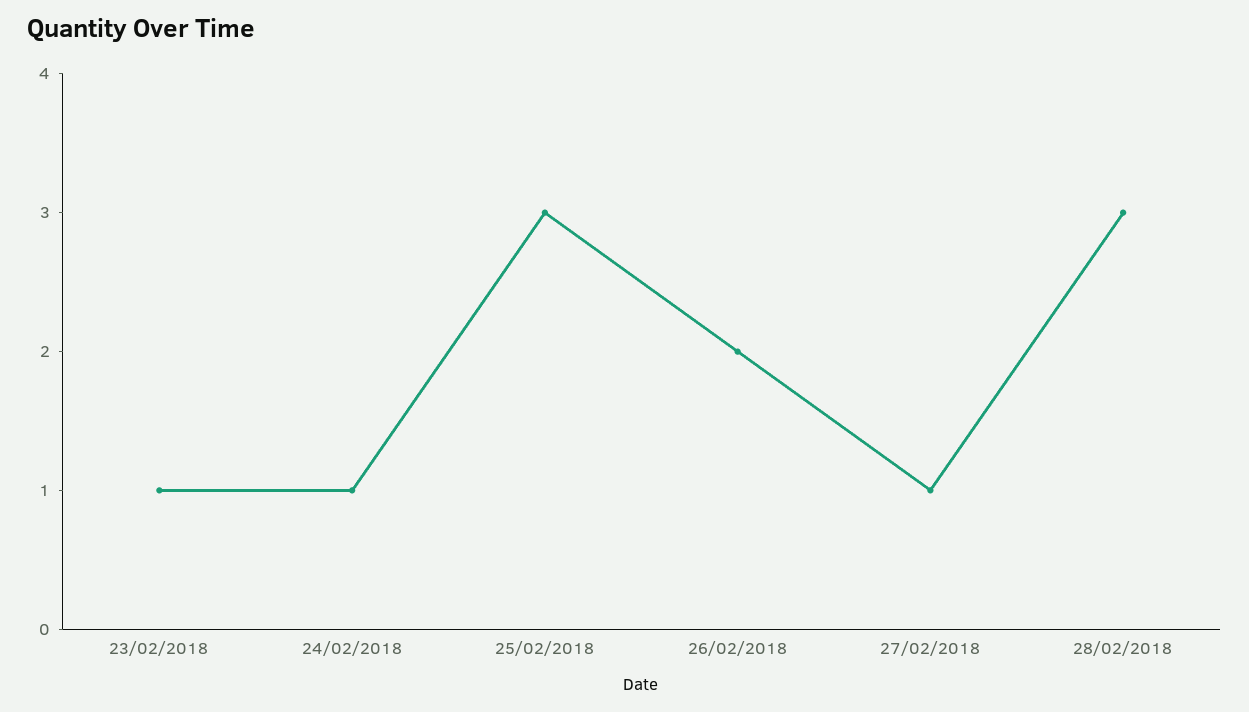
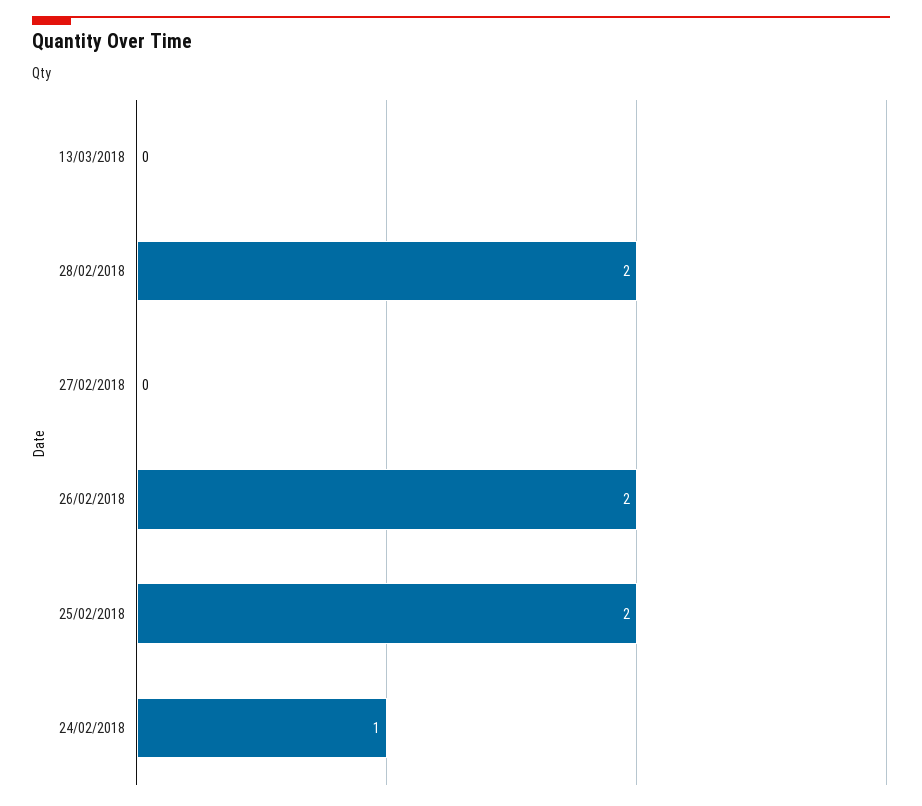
23/02/2018: 1 -> none
25/02/2018: 3 -> 2
27/02/2018: 1 -> 0
28/02/2018: 3 -> 2
13/03/2018: none -> 0

